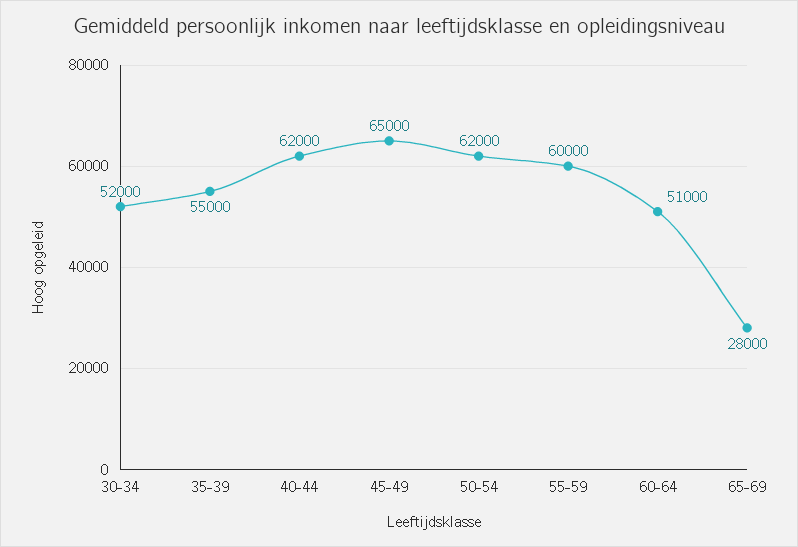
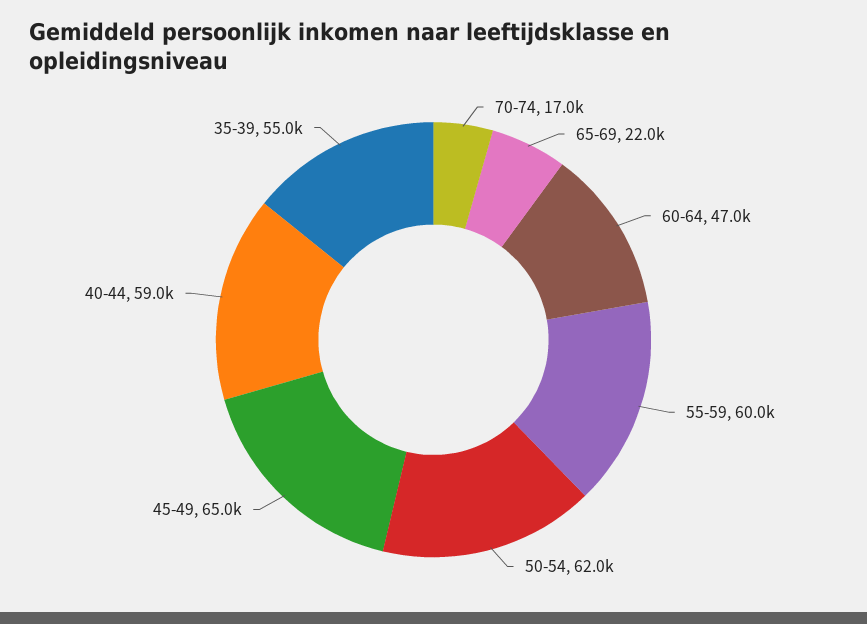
30-34: 52000 -> none
40-44: 62000 -> 59000
60-64: 51000 -> 47000
65-69: 28000 -> 22000
70-74: none -> 17000

